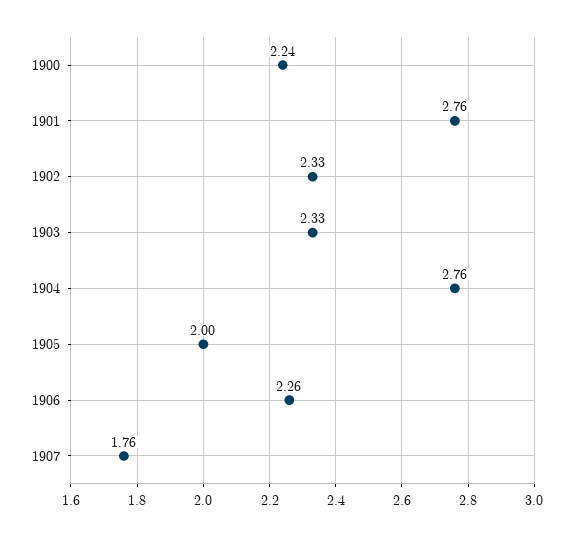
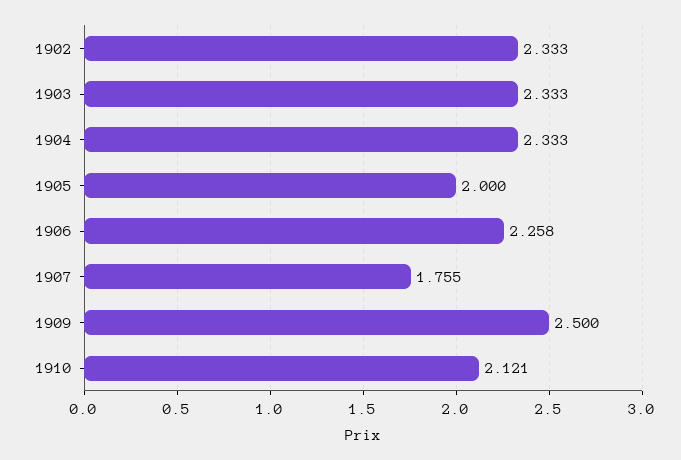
1900: 2.24 -> none
1901: 2.76 -> none
1904: 2.76 -> 2.333
1909: none -> 2.5
1910: none -> 2.121

